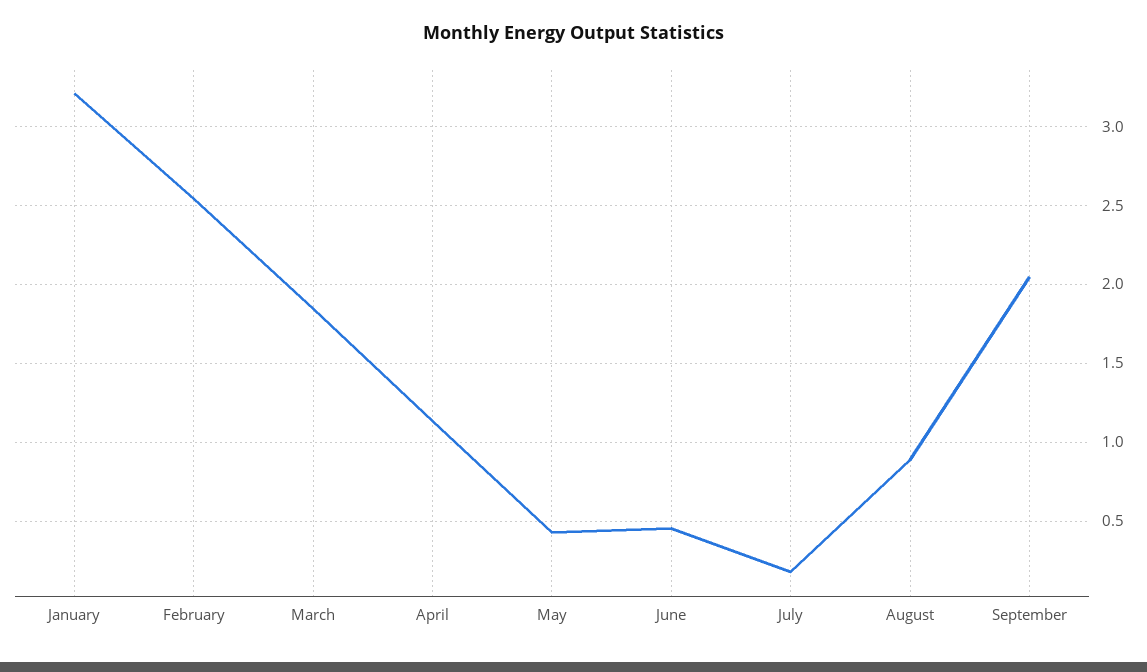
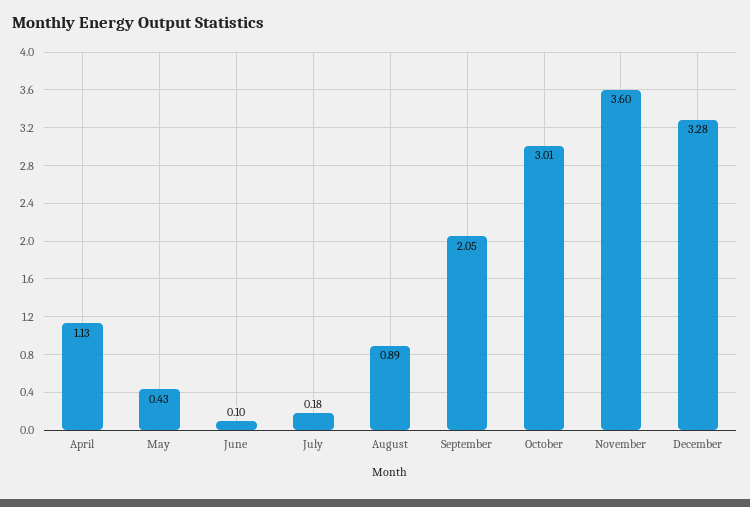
January: 3.2 -> none
February: 2.55 -> none
March: 1.85 -> none
June: 0.45 -> 0.1
October: none -> 3.01
November: none -> 3.6
December: none -> 3.28

